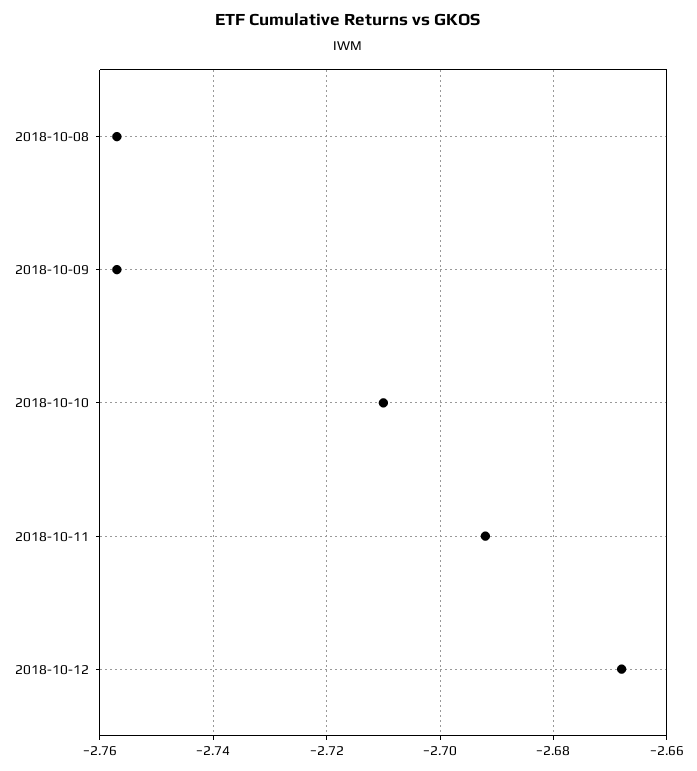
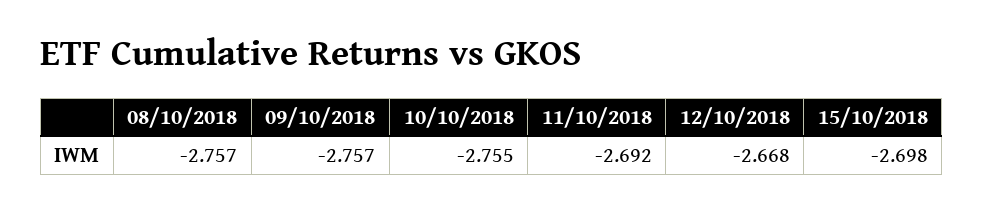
2018-10-10: -2.71 -> -2.755
15/10/2018: none -> -2.698

